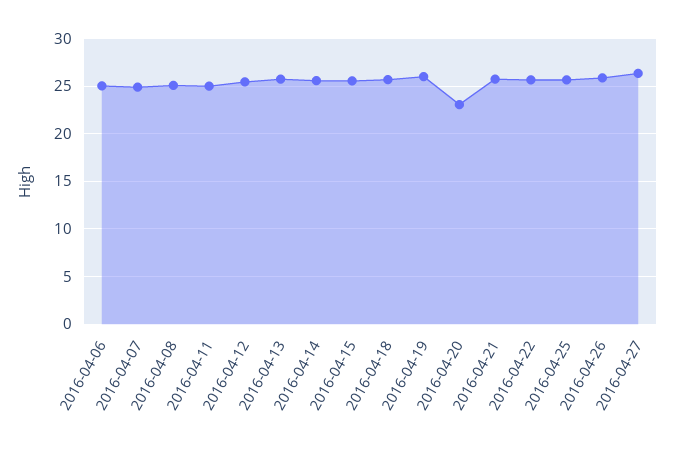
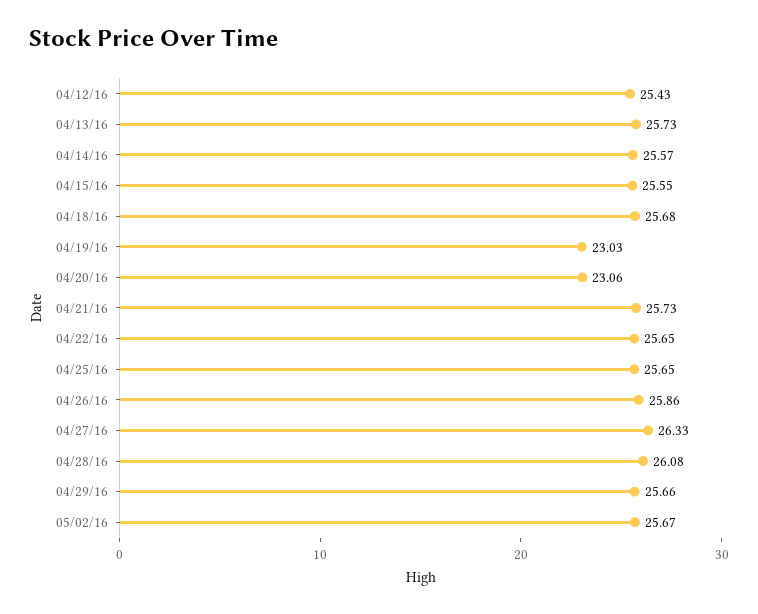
2016-04-06: 25 -> none
2016-04-07: 25 -> none
2016-04-08: 25 -> none
2016-04-11: 25 -> none
2016-04-19: 26 -> 23.03
04/28/16: none -> 26.08
04/29/16: none -> 25.66
05/02/16: none -> 25.67

